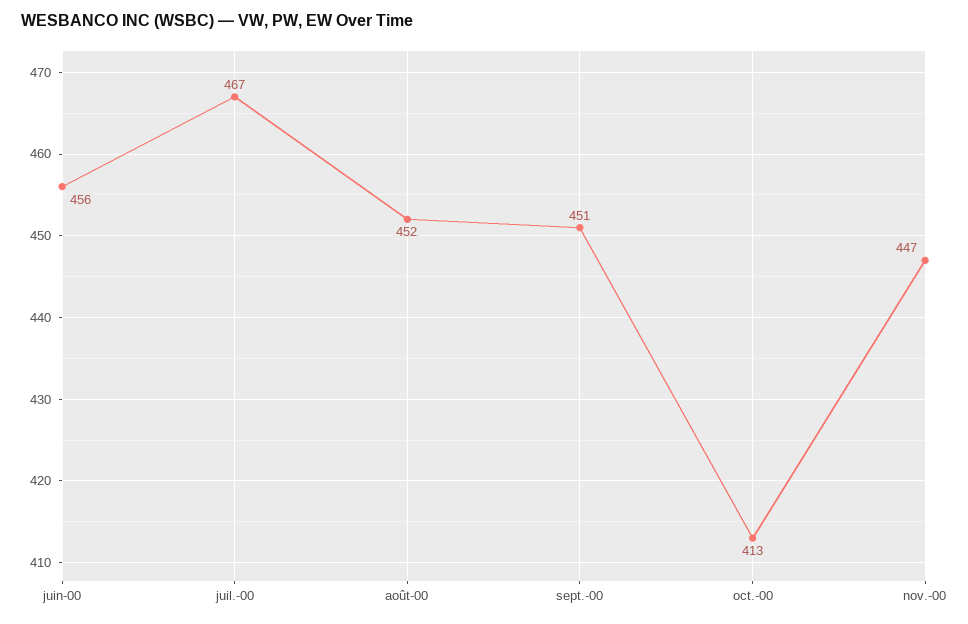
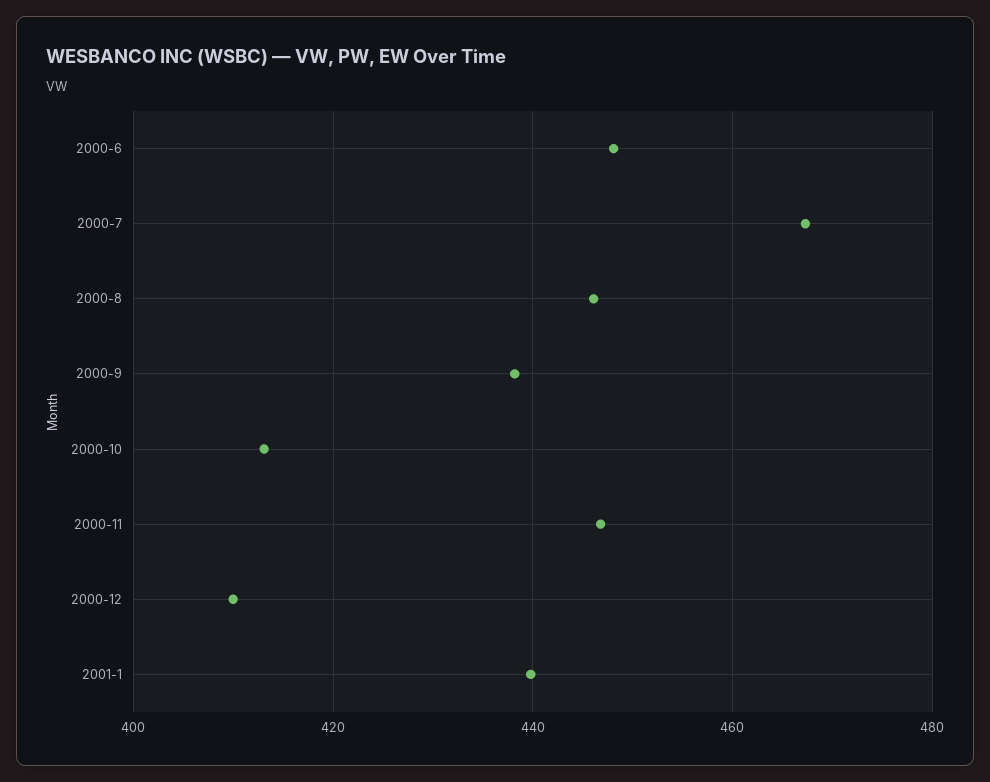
juin-00: 456 -> 448
août-00: 452 -> 446
sept.-00: 451 -> 438
2000-12: none -> 410
2001-1: none -> 440

